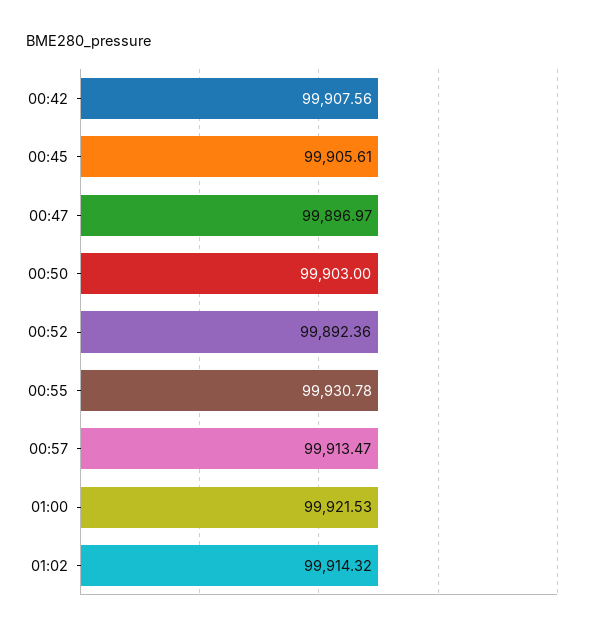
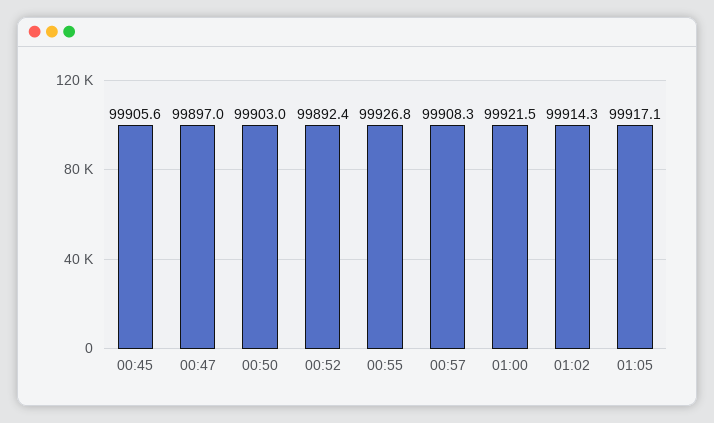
00:42: 99907.56 -> none
00:55: 99930.78 -> 99926.8
00:57: 99913.47 -> 99908.3
01:05: none -> 99917.1

